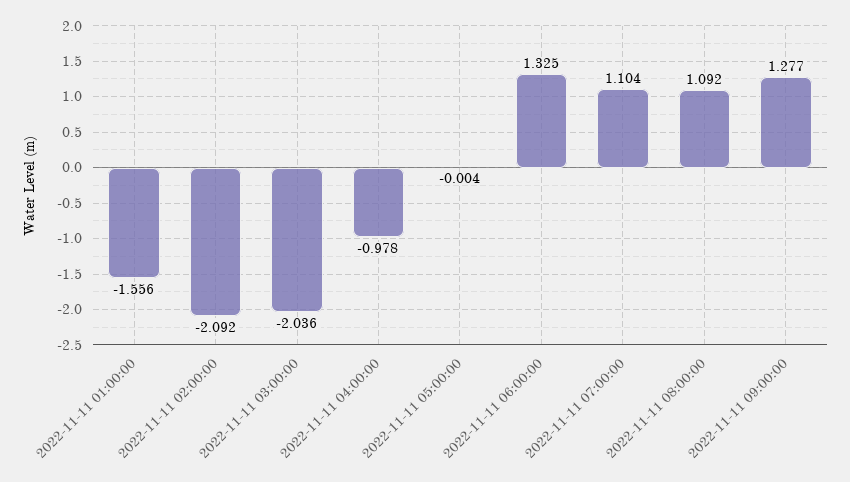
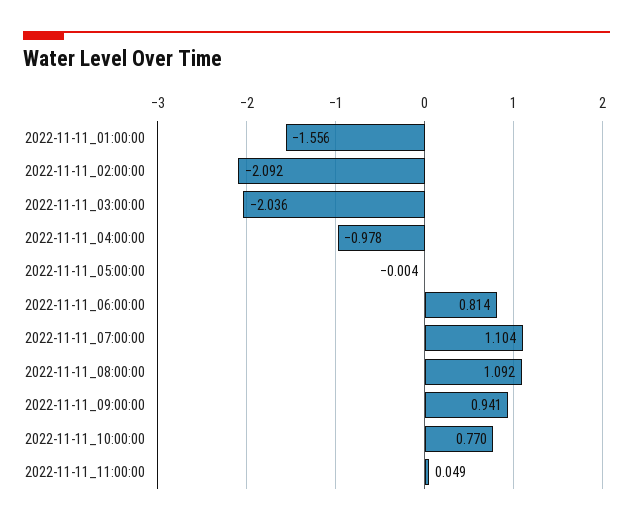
2022-11-11 06:00:00: 1.325 -> 0.814
2022-11-11 09:00:00: 1.277 -> 0.941
2022-11-11_10:00:00: none -> 0.77
2022-11-11_11:00:00: none -> 0.049

